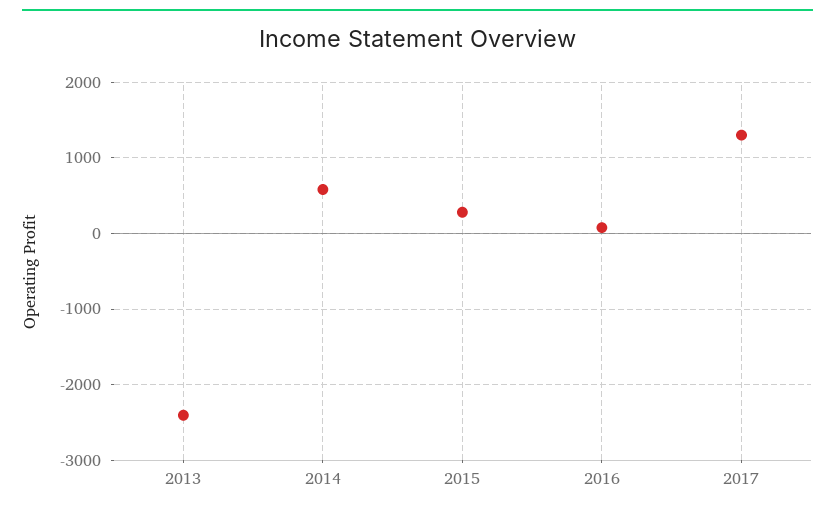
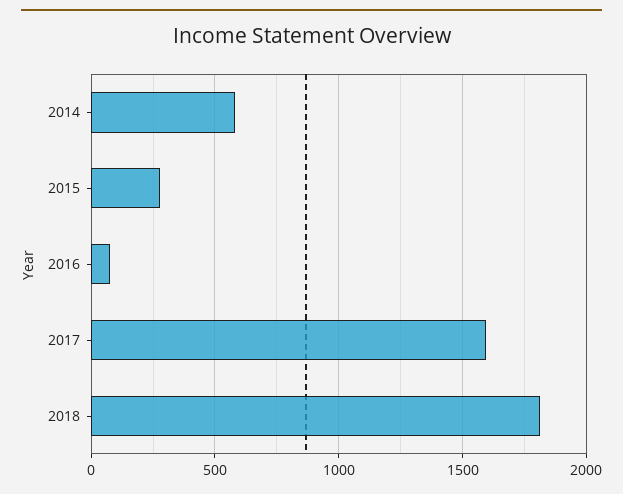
2013: -2400 -> none
2017: 1300 -> 1600
2018: none -> 1800

